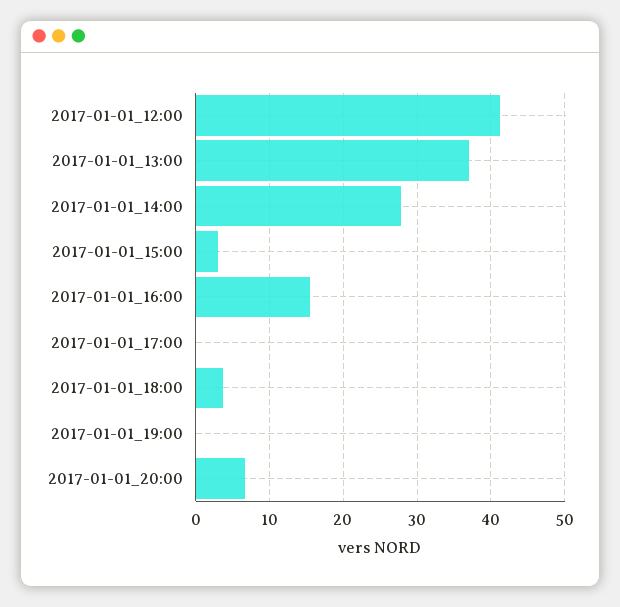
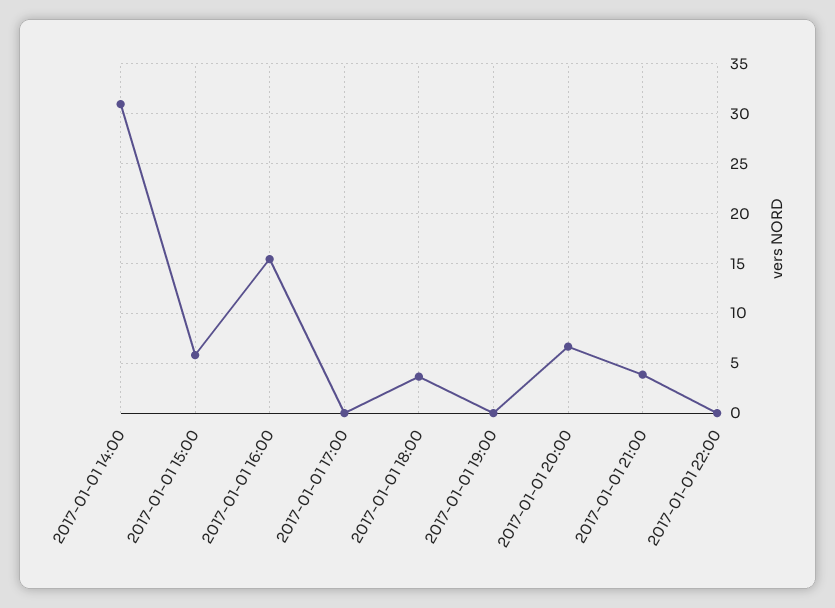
2017-01-01_12:00: 41 -> none
2017-01-01_13:00: 37 -> none
2017-01-01_14:00: 28 -> 31
2017-01-01_15:00: 3 -> 6
2017-01-01 21:00: none -> 4
2017-01-01 22:00: none -> 0

